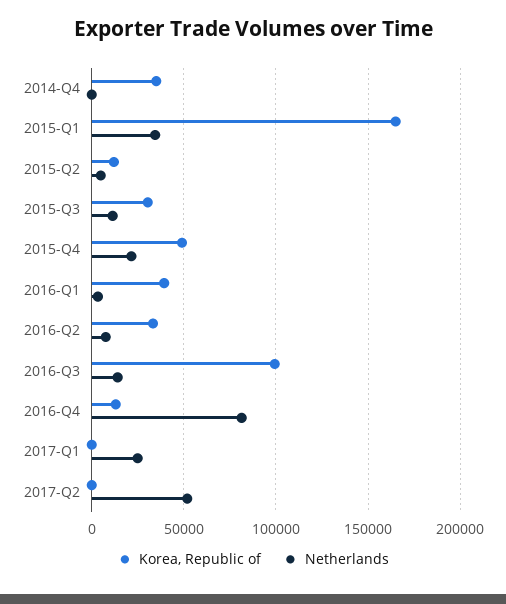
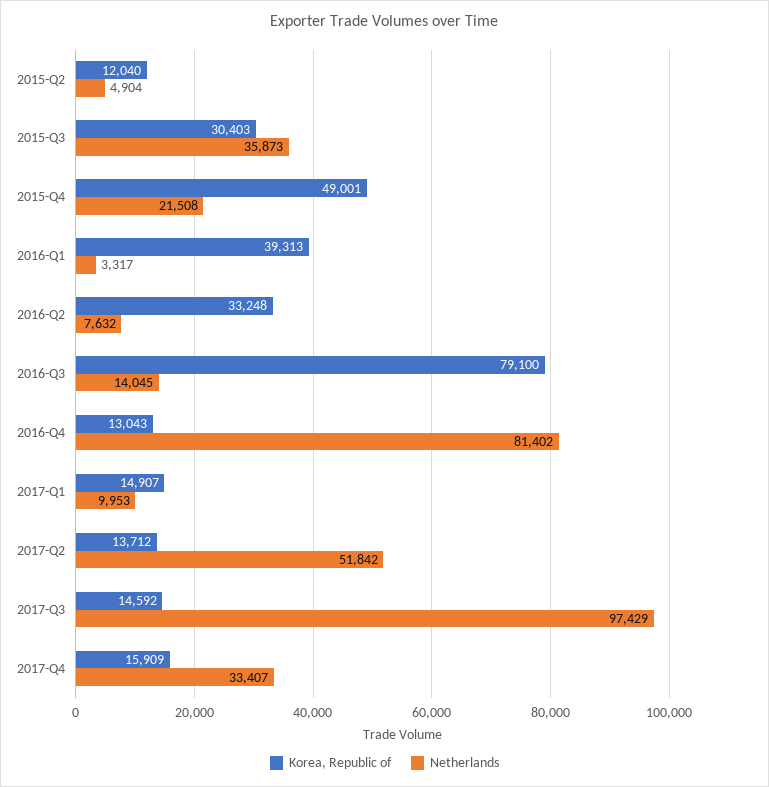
Korea, Republic of, 2014-Q4: 35000 -> none
Netherlands, 2014-Q4: 0 -> none
Korea, Republic of, 2015-Q1: 165000 -> none
Netherlands, 2015-Q1: 35000 -> none
Netherlands, 2015-Q3: 10000 -> 35873
Korea, Republic of, 2016-Q3: 100000 -> 79100
Korea, Republic of, 2017-Q1: 0 -> 14907
Netherlands, 2017-Q1: 25000 -> 9953
Korea, Republic of, 2017-Q2: 0 -> 13712
Korea, Republic of, 2017-Q3: none -> 14592
Netherlands, 2017-Q3: none -> 97429
Korea, Republic of, 2017-Q4: none -> 15909
Netherlands, 2017-Q4: none -> 33407

